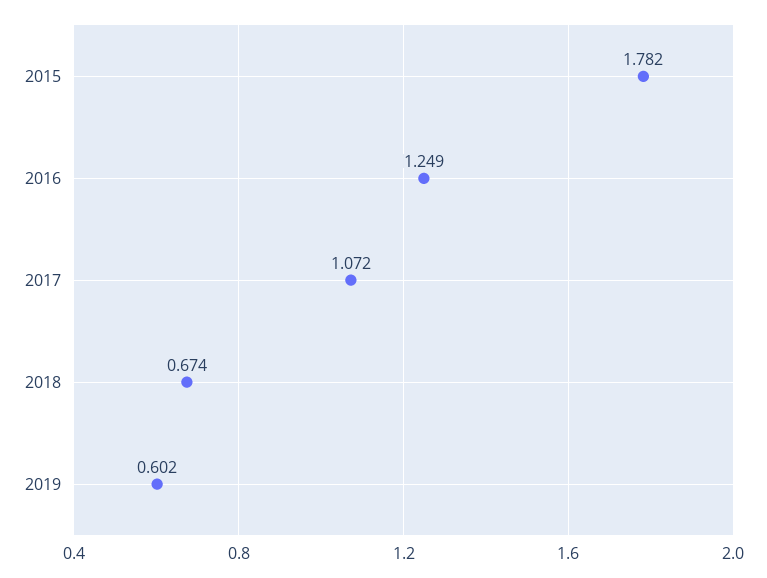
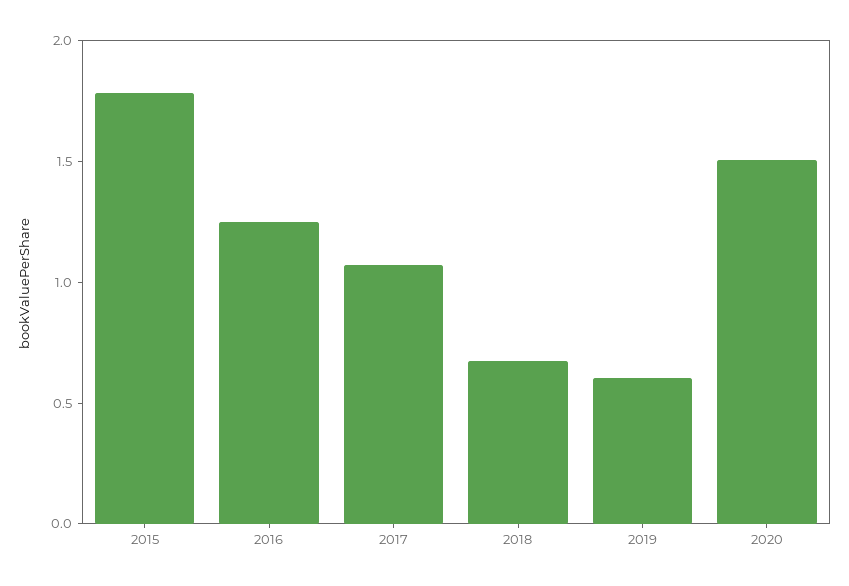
2020: none -> 1.5

